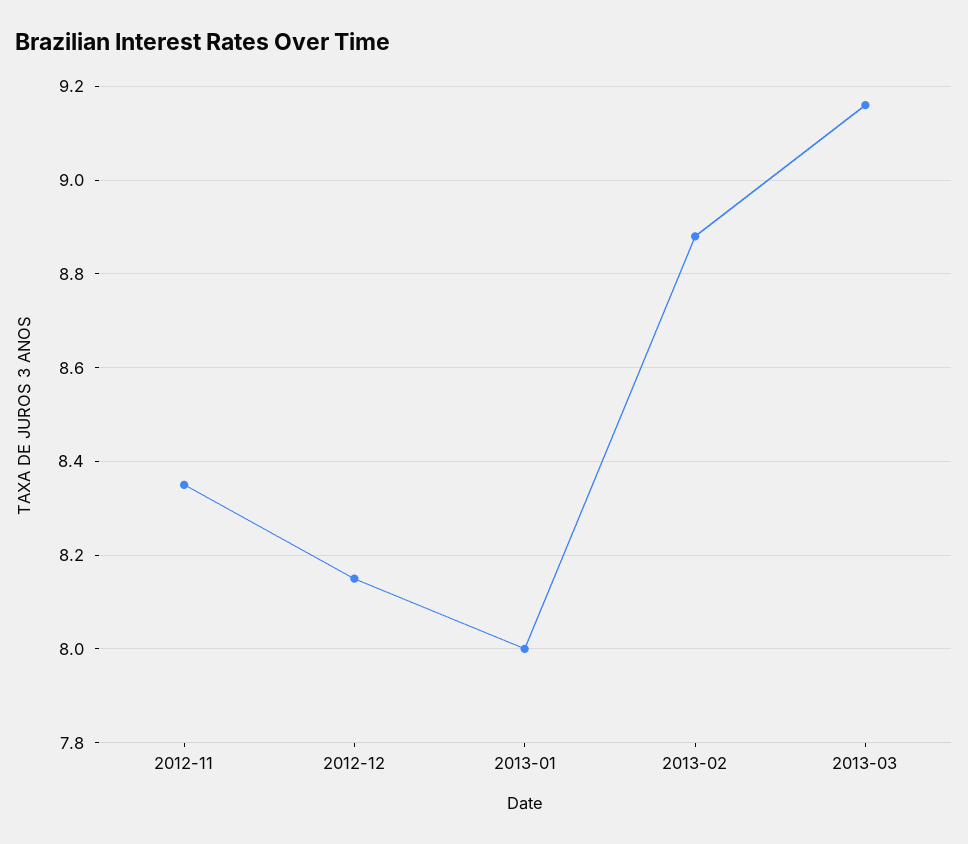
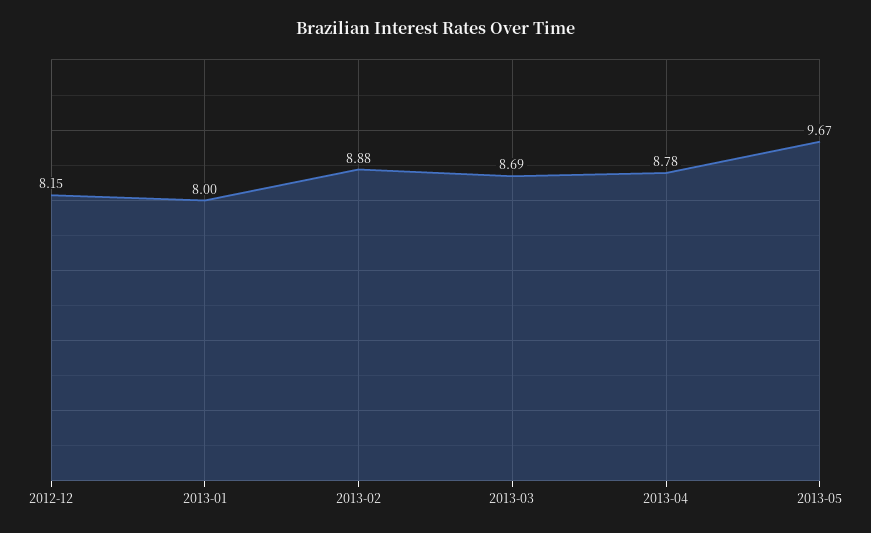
2012-11: 8.35 -> none
2013-03: 9.15 -> 8.69
2013-04: none -> 8.78
2013-05: none -> 9.67

